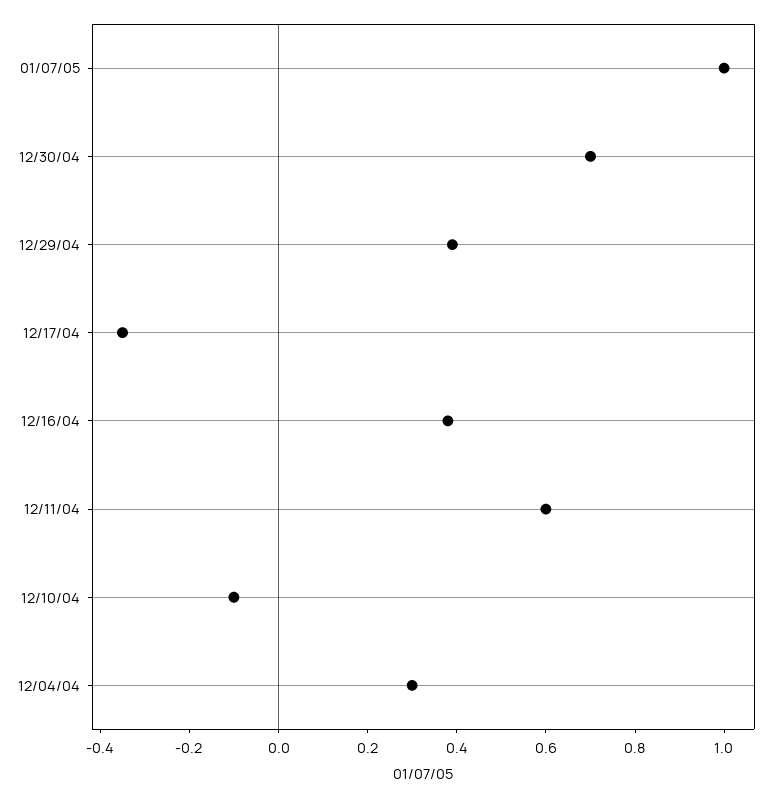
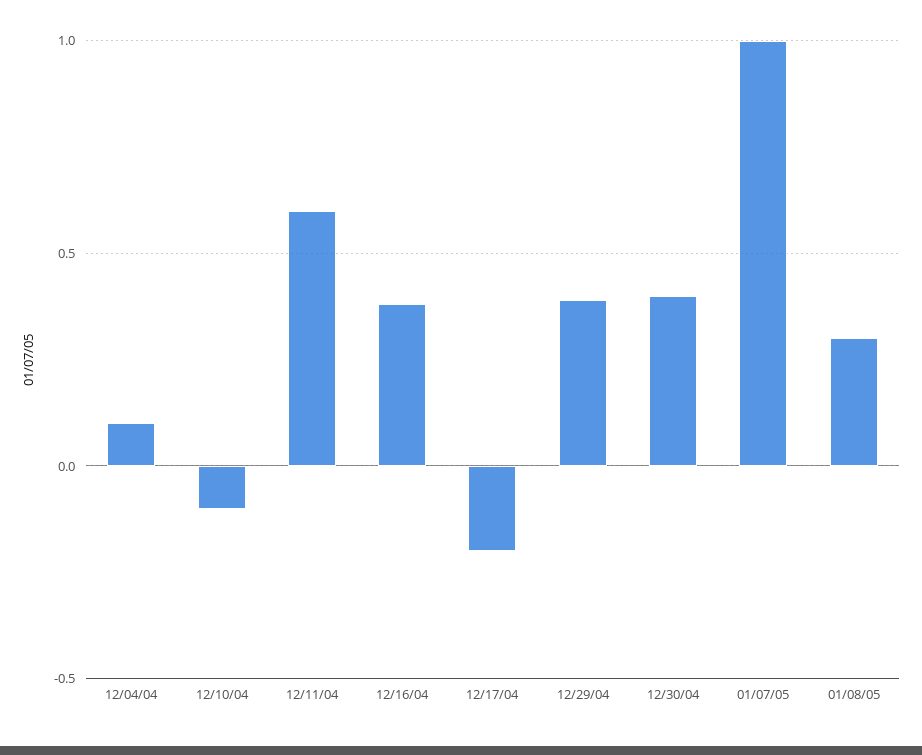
12/30/04: 0.7 -> 0.4
12/17/04: -0.35 -> -0.2
12/04/04: 0.3 -> 0.1
01/08/05: none -> 0.3

